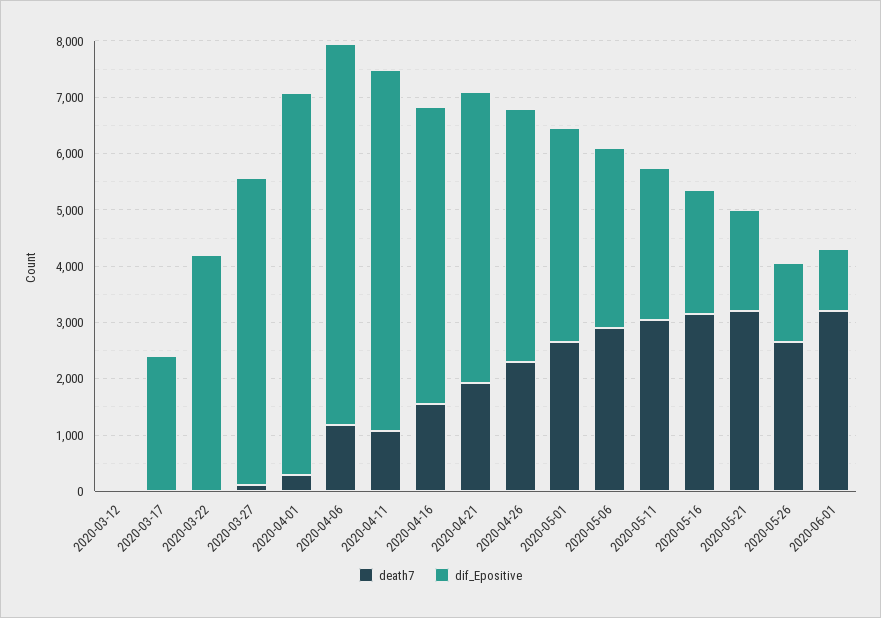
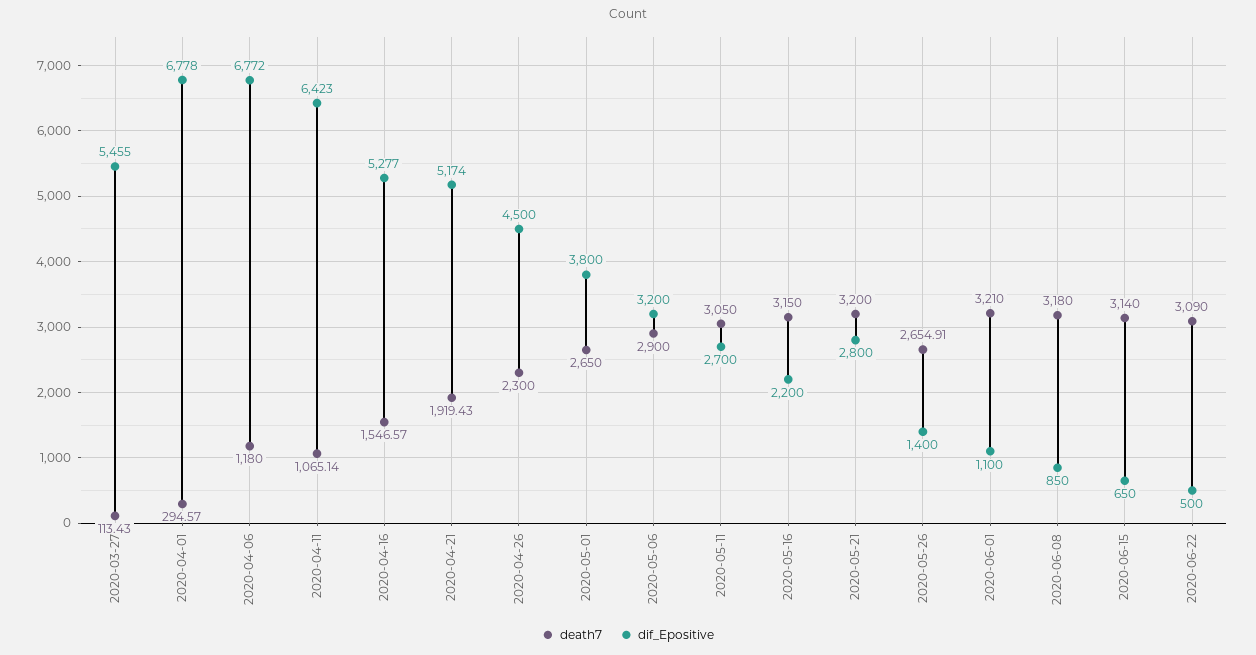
death7, 2020-03-12: 0 -> none
dif_Epositive, 2020-03-12: 0 -> none
death7, 2020-03-17: 0 -> none
dif_Epositive, 2020-03-17: 2400 -> none
death7, 2020-03-22: 0 -> none
dif_Epositive, 2020-03-22: 4200 -> none
dif_Epositive, 2020-05-21: 1800 -> 2800
death7, 2020-06-08: none -> 3180
dif_Epositive, 2020-06-08: none -> 850
death7, 2020-06-15: none -> 3140
dif_Epositive, 2020-06-15: none -> 650
death7, 2020-06-22: none -> 3090
dif_Epositive, 2020-06-22: none -> 500

